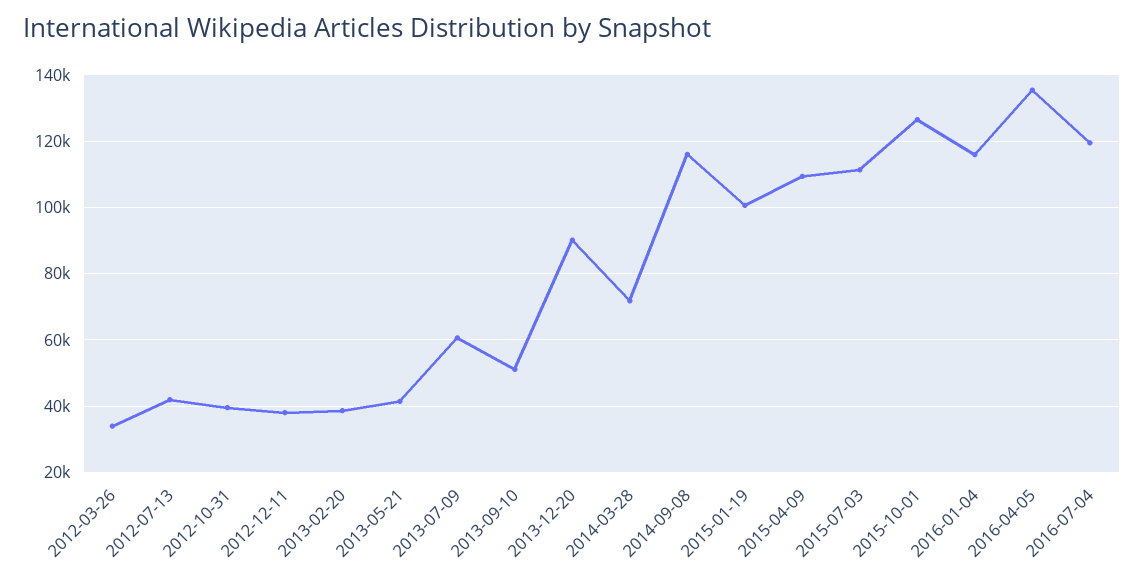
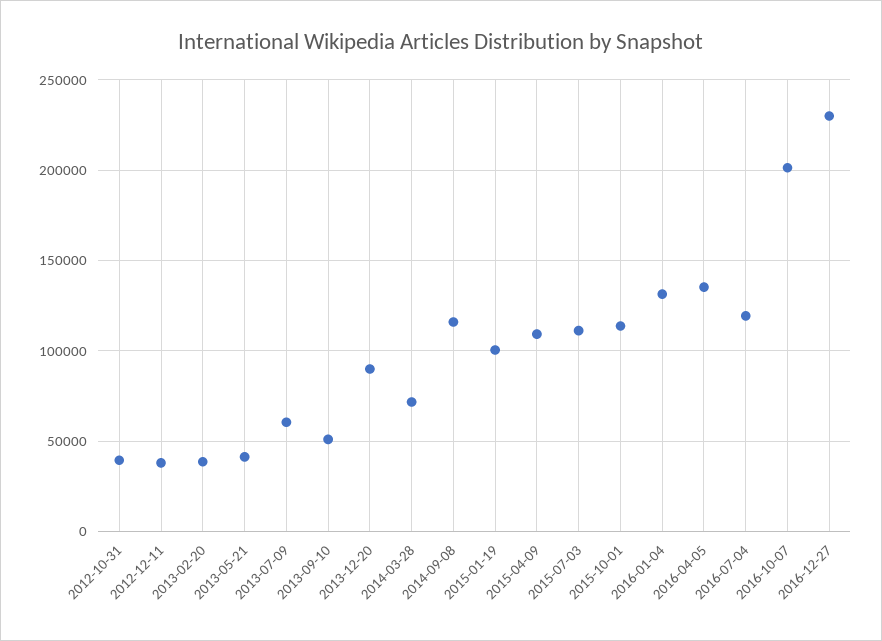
2012-03-26: 34000 -> none
2012-07-13: 42000 -> none
2015-10-01: 126000 -> 115000
2016-01-04: 116000 -> 130000
2016-10-07: none -> 200000
2016-12-27: none -> 230000

